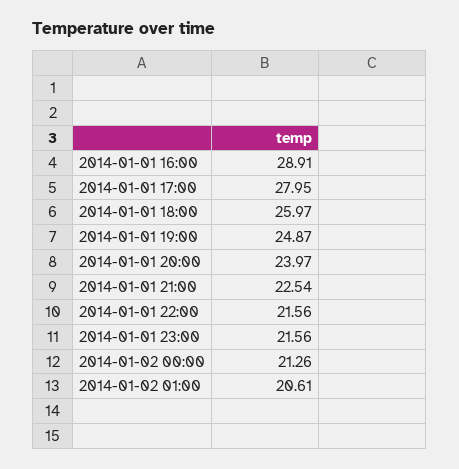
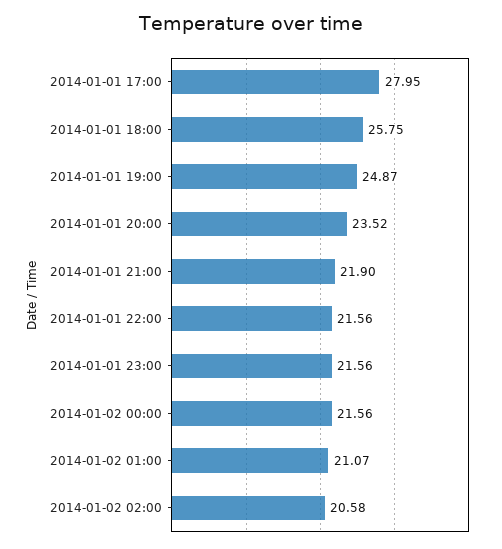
2014-01-01 16:00: 28.91 -> none
2014-01-01 18:00: 25.97 -> 25.75
2014-01-01 20:00: 23.97 -> 23.52
2014-01-01 21:00: 22.54 -> 21.9
2014-01-02 00:00: 21.26 -> 21.56
2014-01-02 01:00: 20.61 -> 21.07
2014-01-02 02:00: none -> 20.58

